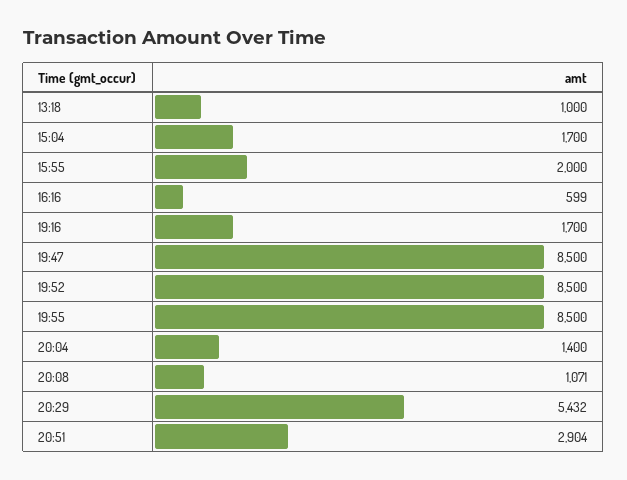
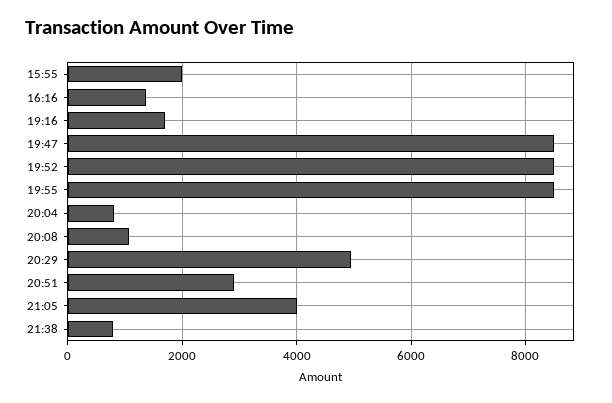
13:18: 1000 -> none
15:04: 1700 -> none
16:16: 599 -> 1400
20:04: 1400 -> 800
20:29: 5432 -> 5000
21:05: none -> 4000
21:38: none -> 800

